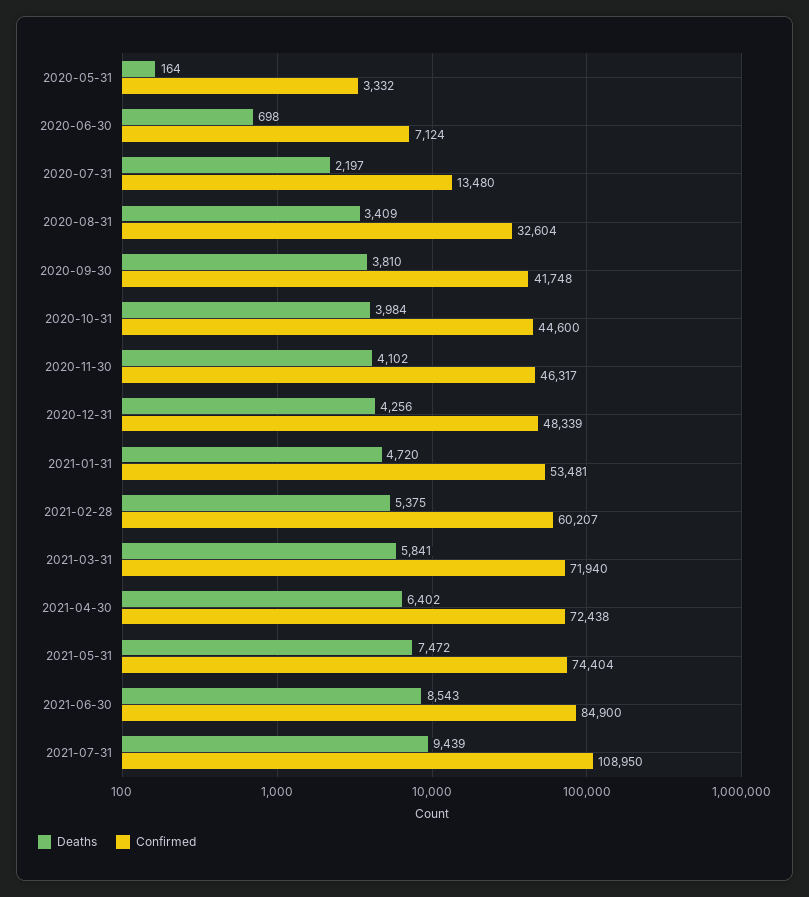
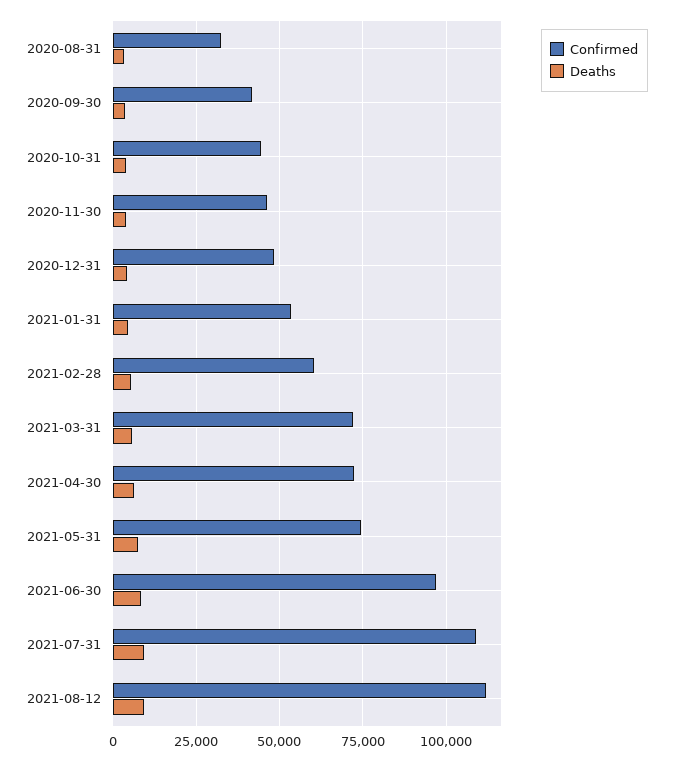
Deaths, 2020-05-31: 164 -> none
Confirmed, 2020-05-31: 3332 -> none
Deaths, 2020-06-30: 698 -> none
Confirmed, 2020-06-30: 7124 -> none
Deaths, 2020-07-31: 2197 -> none
Confirmed, 2020-07-31: 13480 -> none
Confirmed, 2021-06-30: 84900 -> 97500
Confirmed, 2021-08-12: none -> 112500
Deaths, 2021-08-12: none -> 10000

